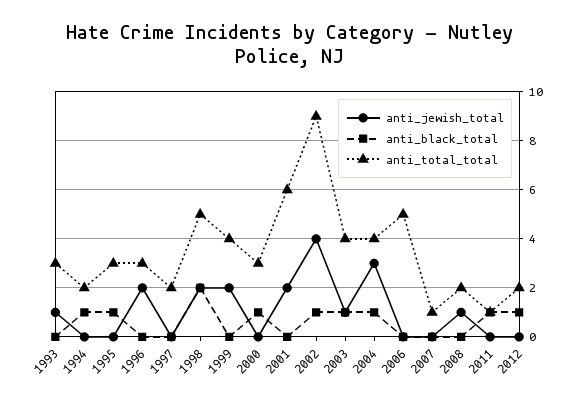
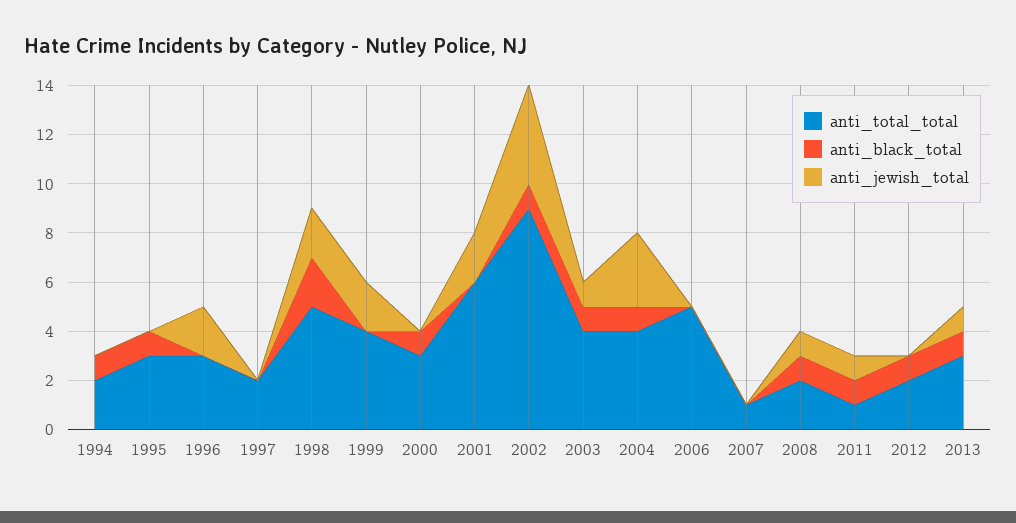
anti_jewish_total, 1993: 1 -> none
anti_black_total, 1993: 0 -> none
anti_total_total, 1993: 3 -> none
anti_black_total, 2008: 0 -> 1
anti_jewish_total, 2011: 0 -> 1
anti_total_total, 2013: none -> 3
anti_black_total, 2013: none -> 1
anti_jewish_total, 2013: none -> 1

